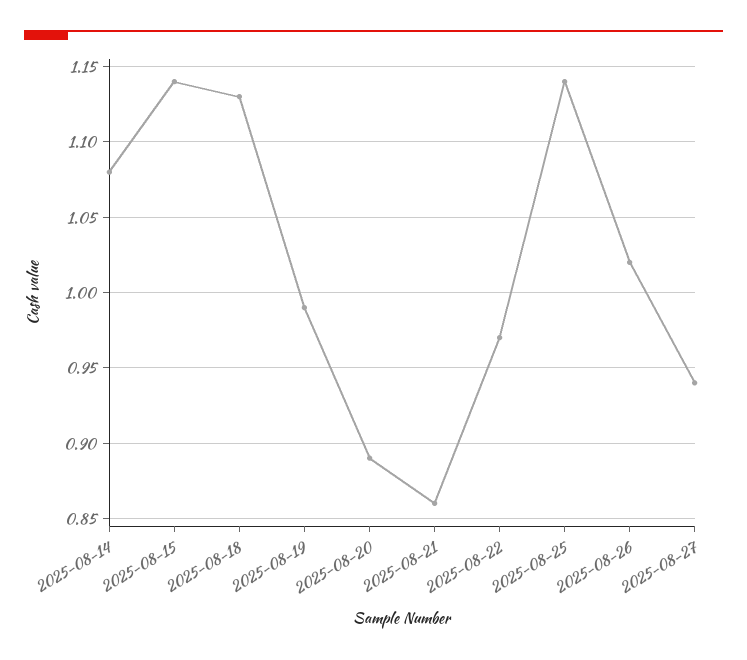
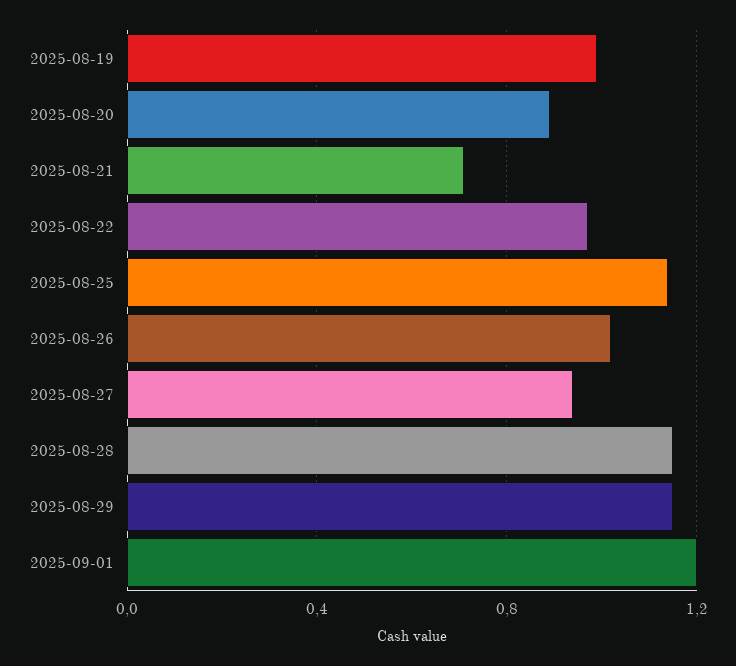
2025-08-14: 1.08 -> none
2025-08-15: 1.14 -> none
2025-08-18: 1.13 -> none
2025-08-21: 0.86 -> 0.7
2025-08-28: none -> 1.15
2025-08-29: none -> 1.15
2025-09-01: none -> 1.2

